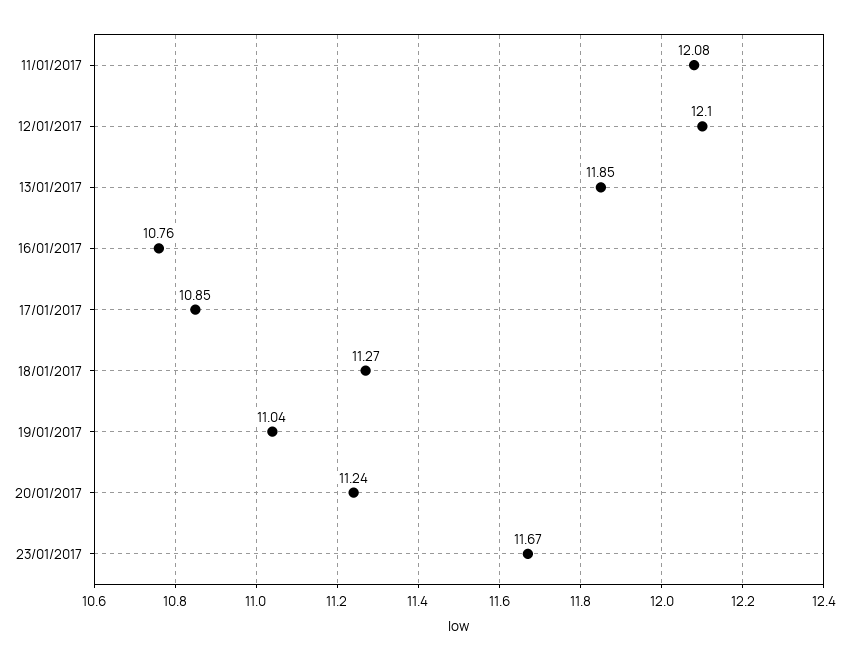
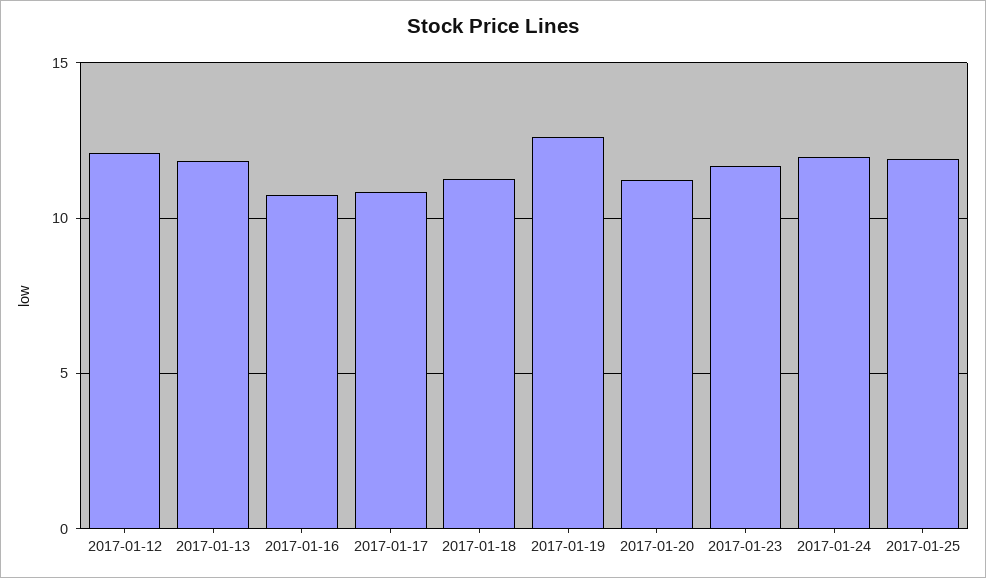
11/01/2017: 12.08 -> none
19/01/2017: 11.04 -> 12.5
2017-01-24: none -> 12
2017-01-25: none -> 12

